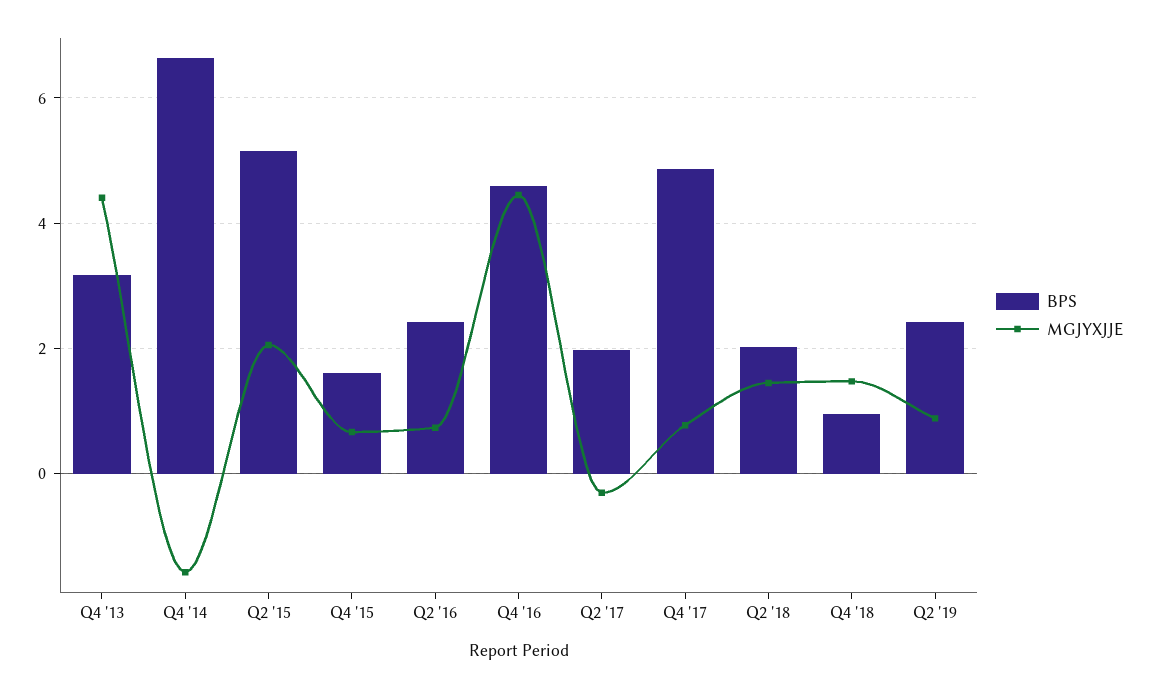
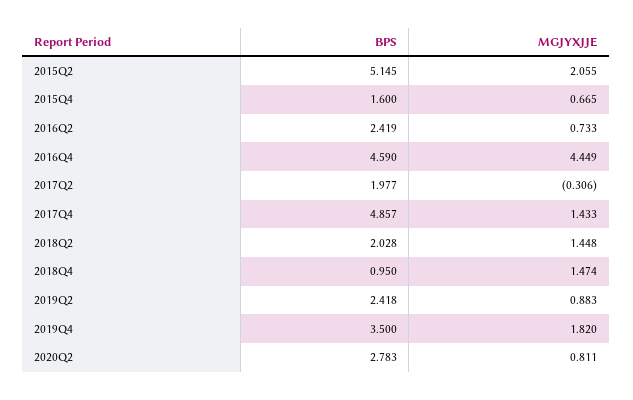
BPS, Q4 '13: 3.2 -> none
MGJYXJJE, Q4 '13: 4.4 -> none
BPS, Q4 '14: 6.6 -> none
MGJYXJJE, Q4 '14: -1.6 -> none
MGJYXJJE, Q4 '17: 0.8 -> 1.433
BPS, 2019Q4: none -> 3.5
MGJYXJJE, 2019Q4: none -> 1.82
BPS, 2020Q2: none -> 2.783
MGJYXJJE, 2020Q2: none -> 0.811

